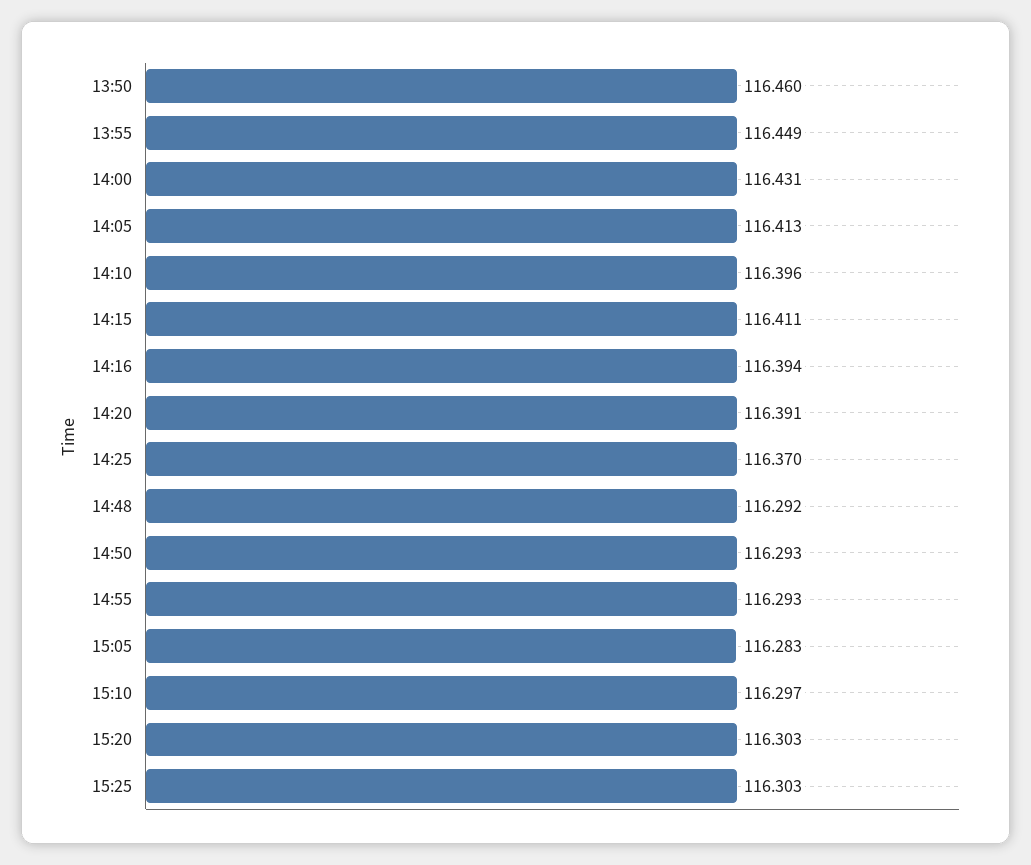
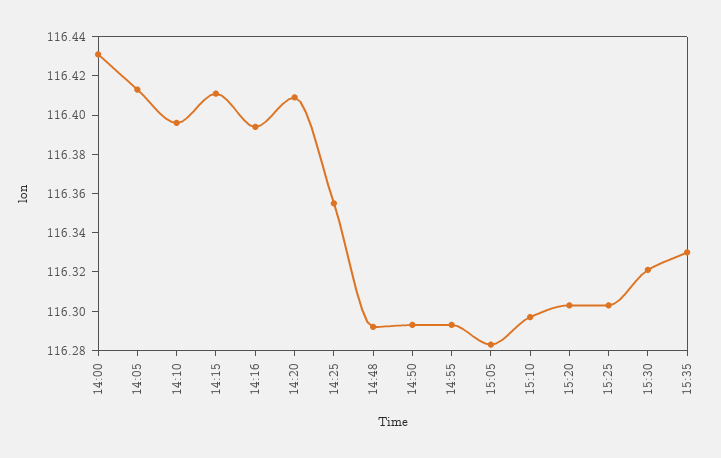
13:50: 116.46 -> none
13:55: 116.449 -> none
14:20: 116.391 -> 116.41
14:25: 116.37 -> 116.355
15:30: none -> 116.32
15:35: none -> 116.33

